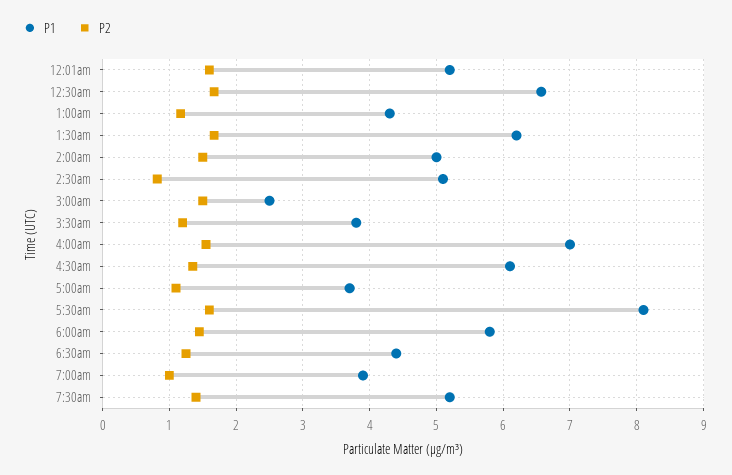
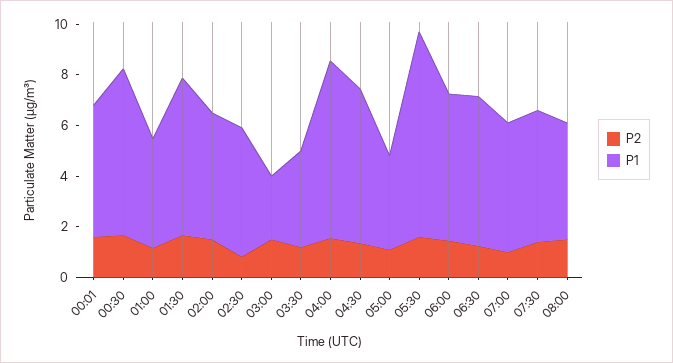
P1, 6:30am: 4.4 -> 6
P1, 7:00am: 3.9 -> 5
P2, 08:00: none -> 1.5
P1, 08:00: none -> 4.5

